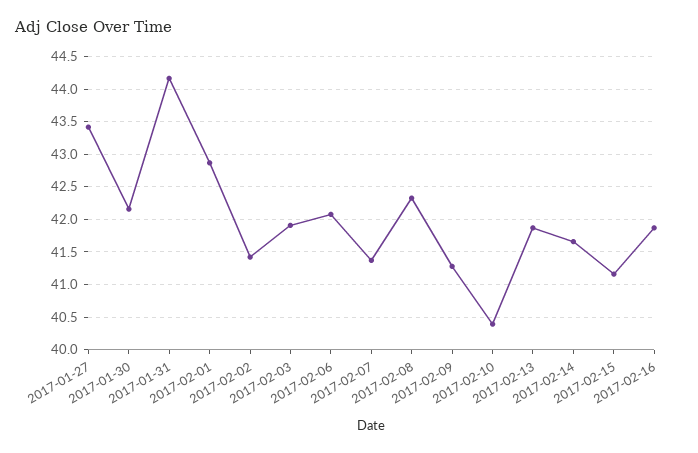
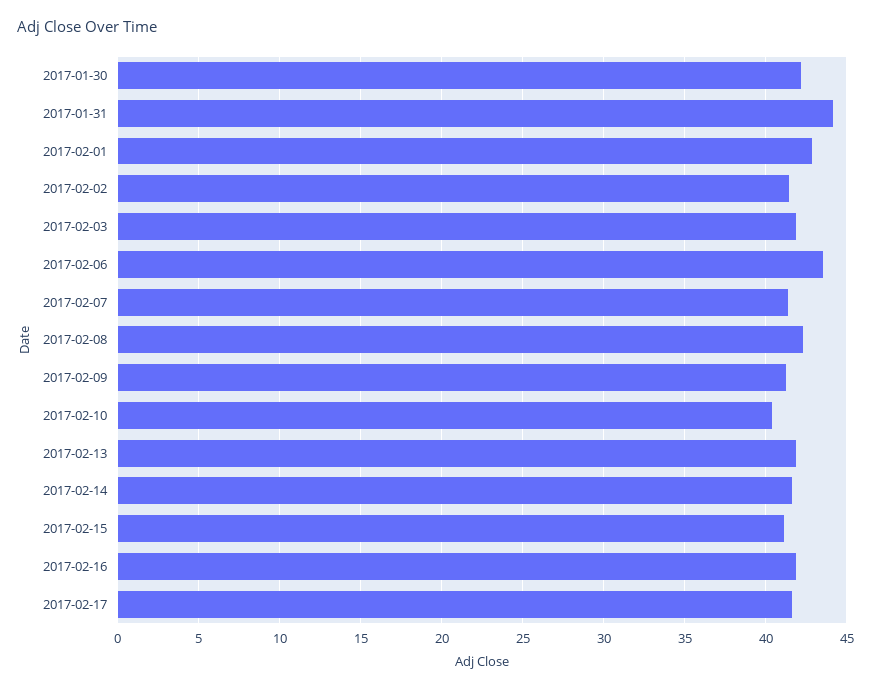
2017-01-27: 43.4 -> none
2017-02-06: 42.1 -> 43.5
2017-02-17: none -> 41.5

